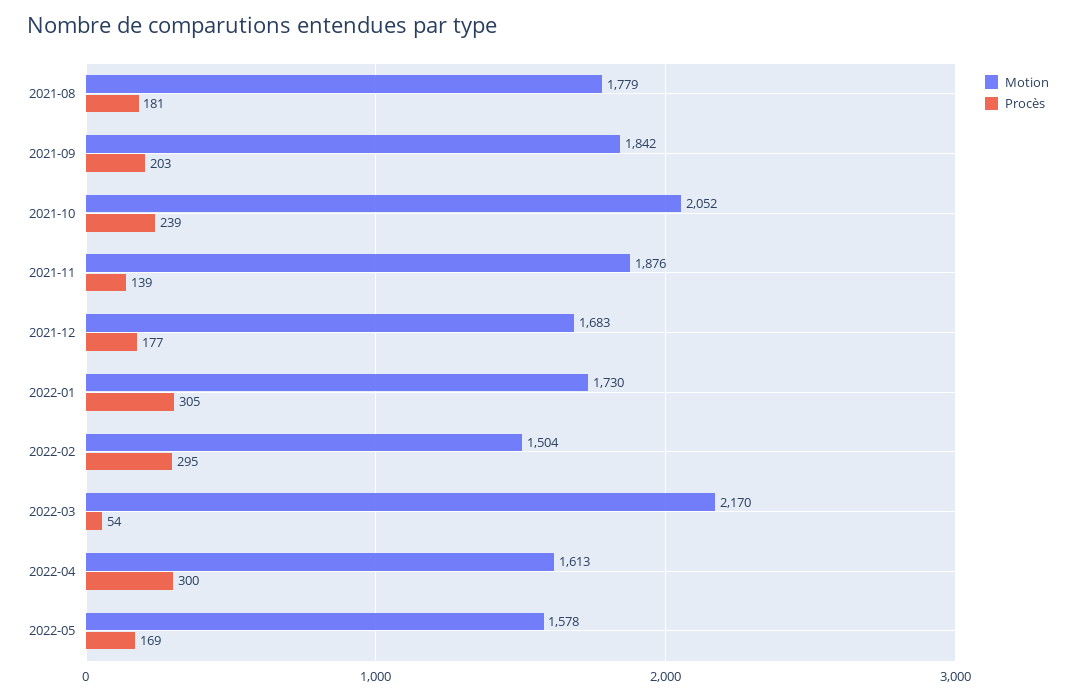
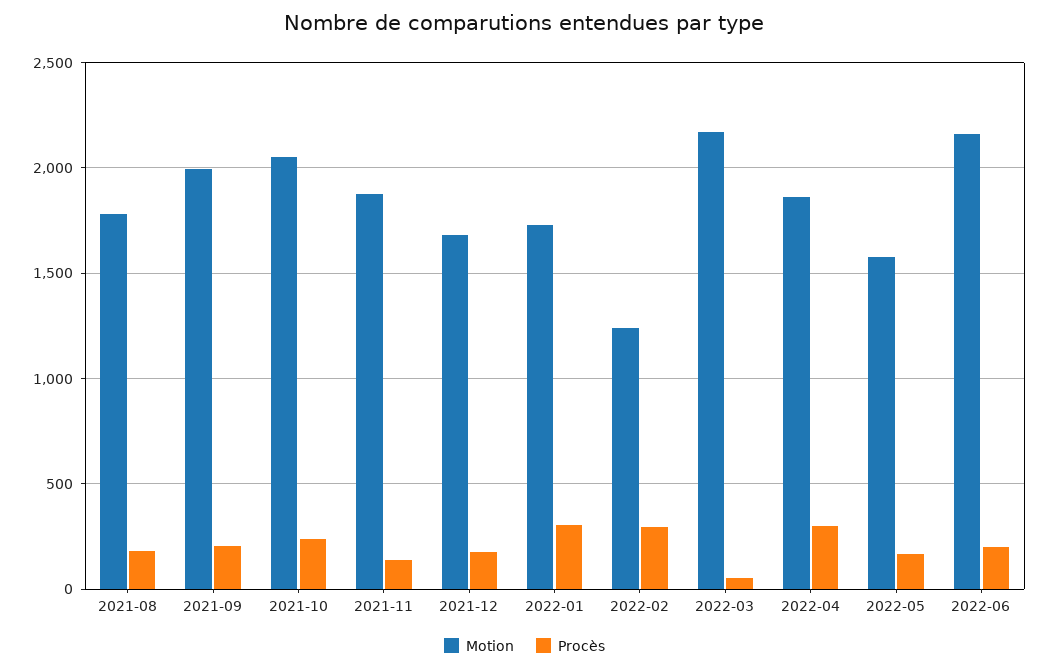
Motion, 2021-09: 1842 -> 2000
Motion, 2022-02: 1504 -> 1250
Motion, 2022-04: 1613 -> 1850
Motion, 2022-06: none -> 2150
Procès, 2022-06: none -> 200

